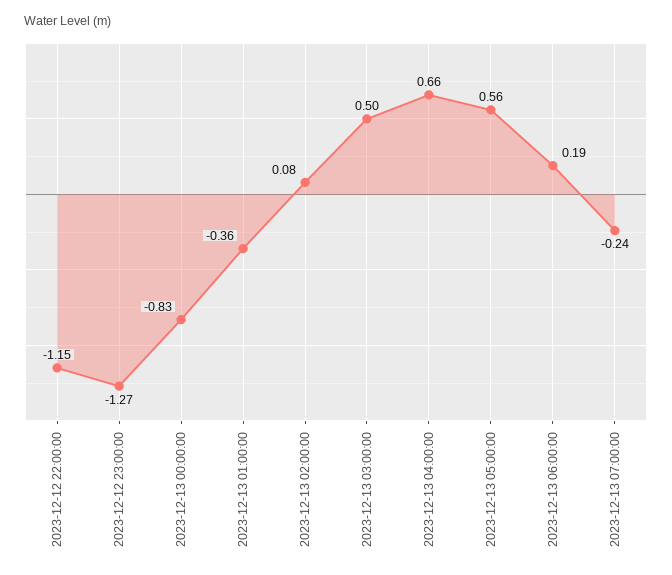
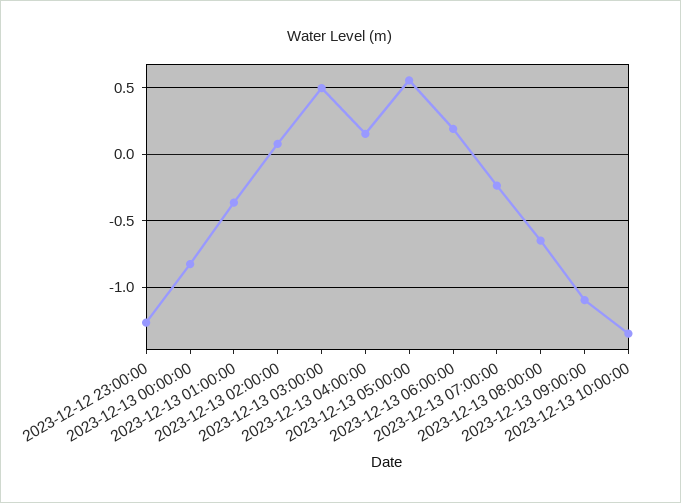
2023-12-12 22:00:00: -1.15 -> none
2023-12-13 04:00:00: 0.66 -> 0.15
2023-12-13 08:00:00: none -> -0.65
2023-12-13 09:00:00: none -> -1.1
2023-12-13 10:00:00: none -> -1.35

